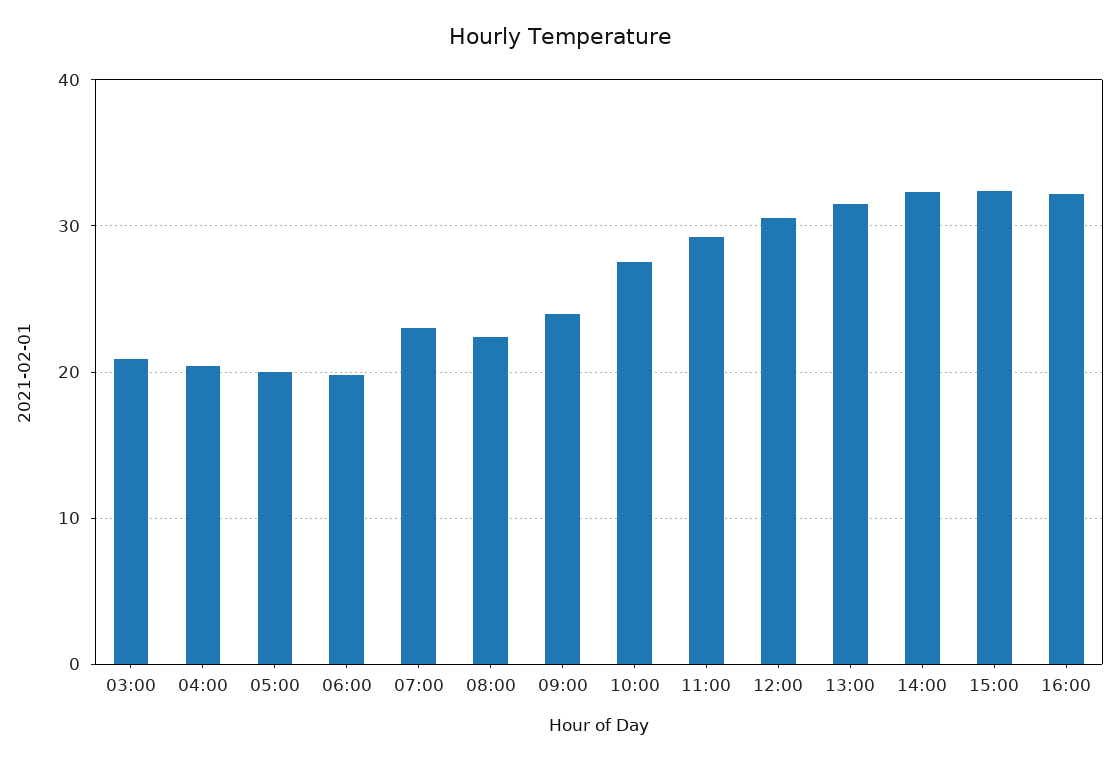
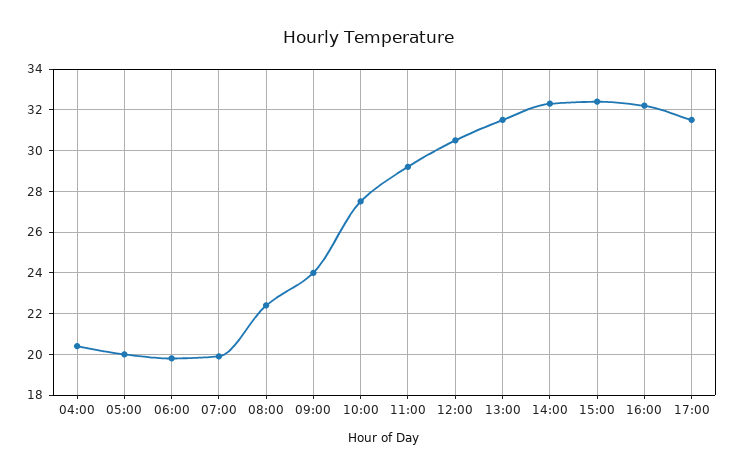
03:00: 21 -> none
07:00: 23 -> 20
17:00: none -> 31.5

